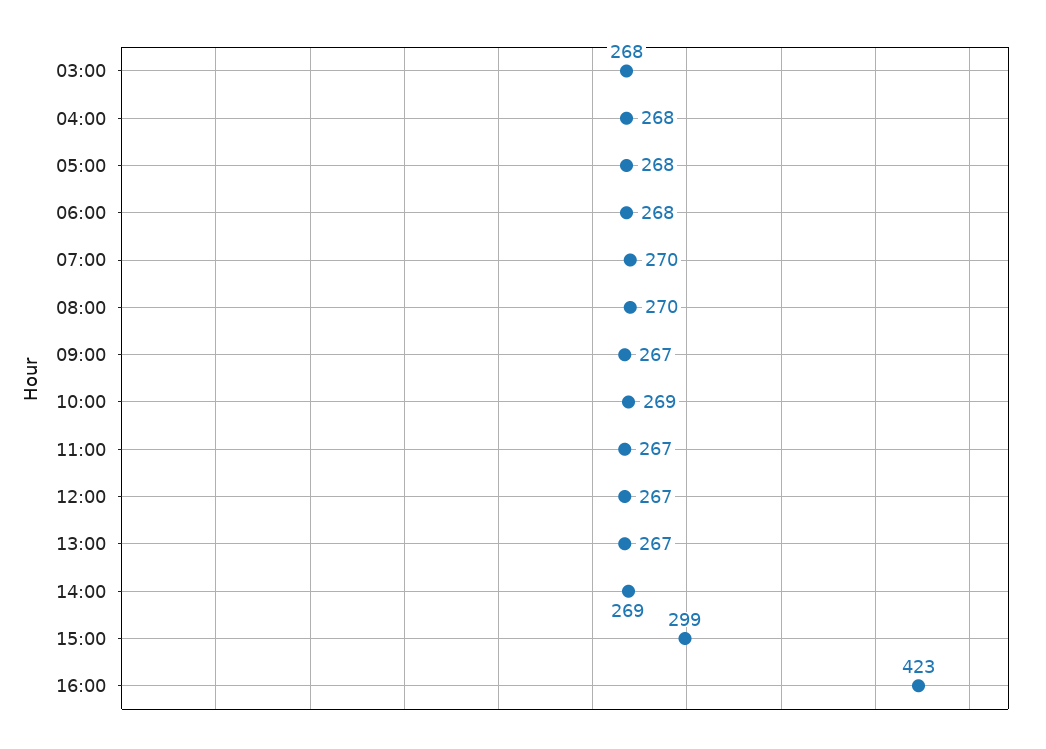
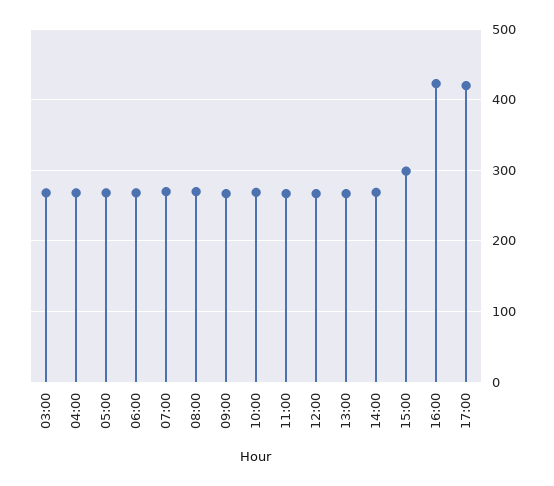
17:00: none -> 420

